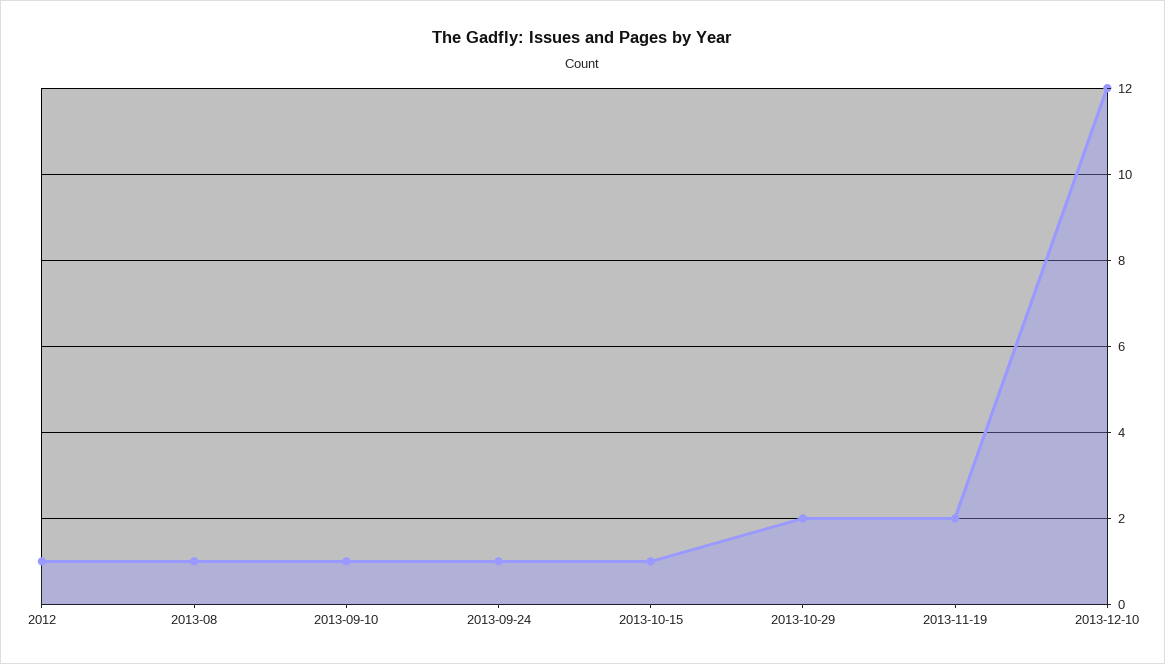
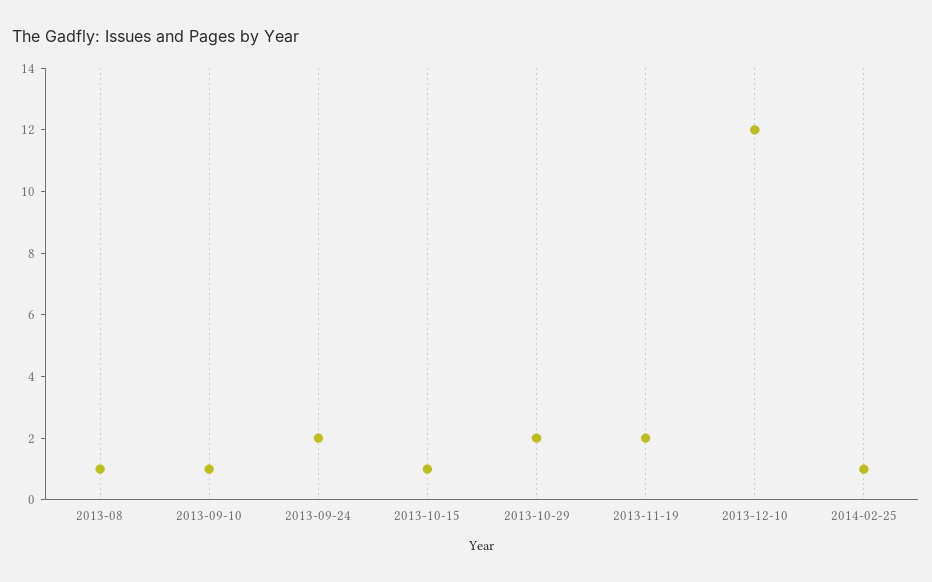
2012: 1 -> none
2013-09-24: 1 -> 2
2014-02-25: none -> 1

